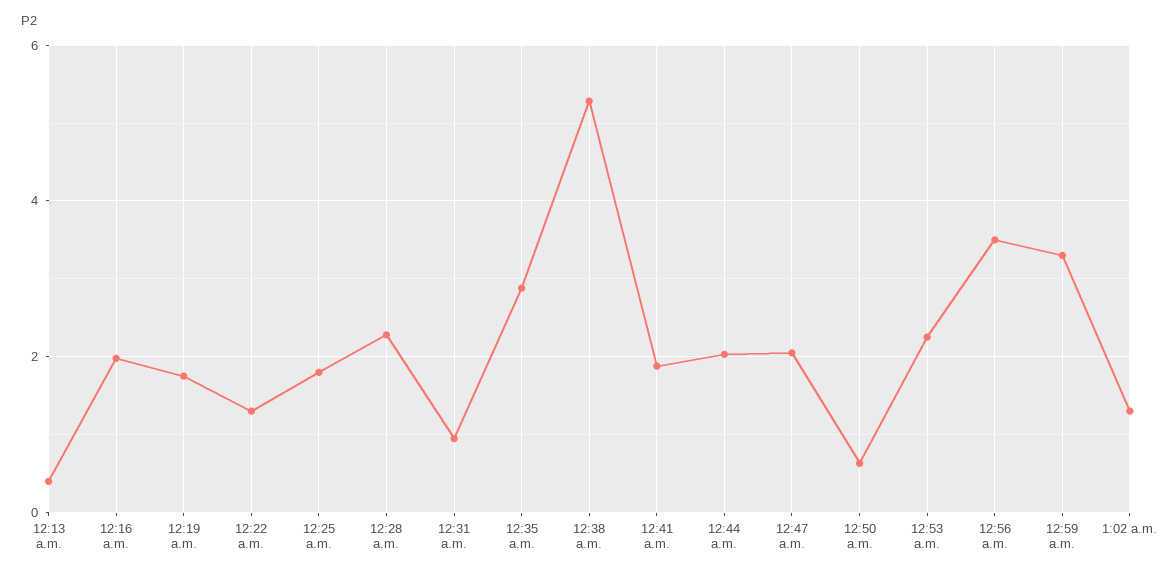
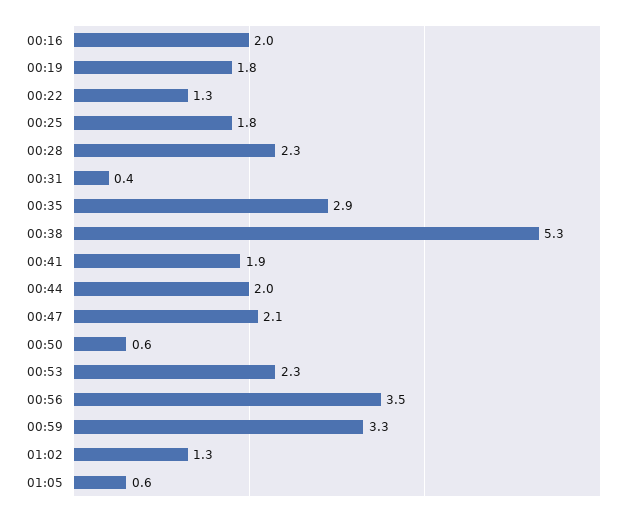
12:13 a.m.: 0.4 -> none
12:31 a.m.: 1 -> 0.4
01:05: none -> 0.6

